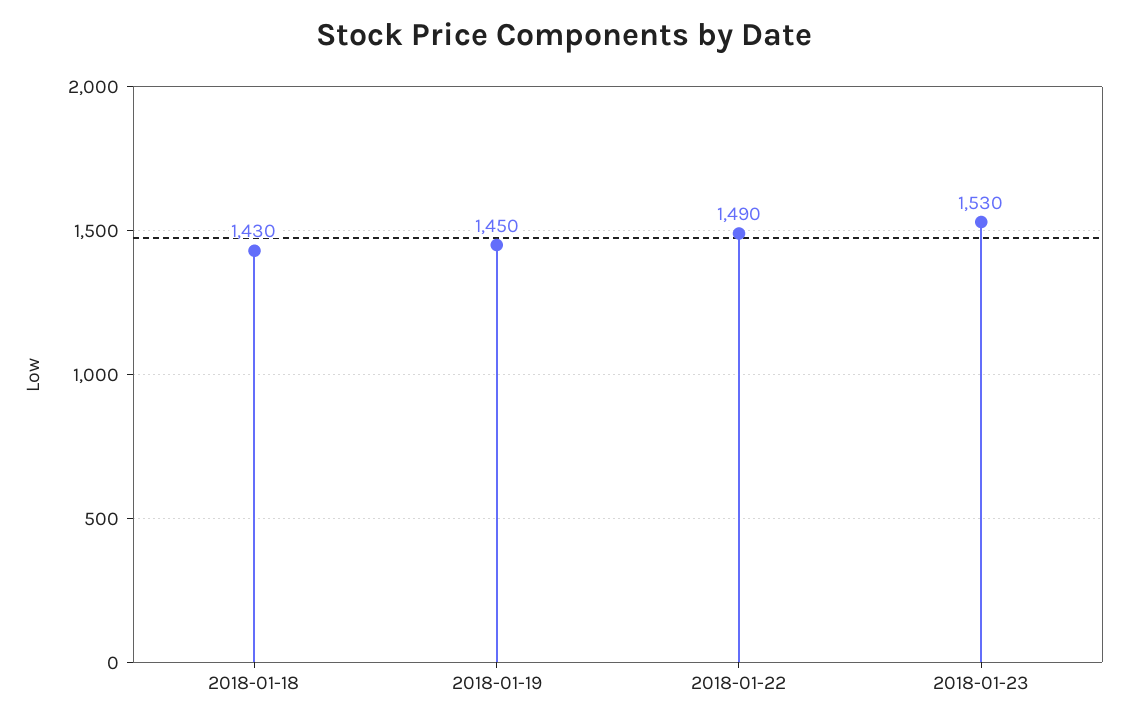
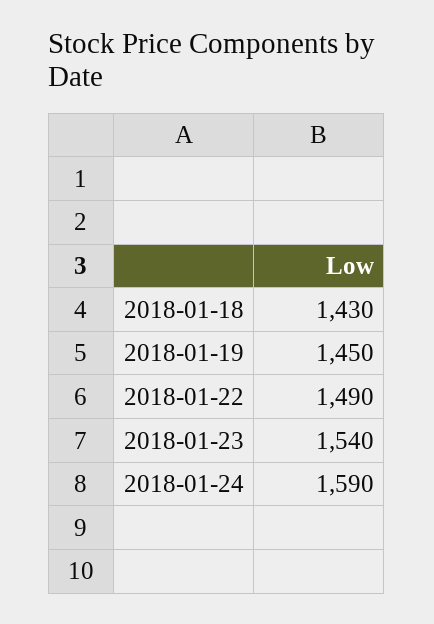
2018-01-23: 1530 -> 1540
2018-01-24: none -> 1590

